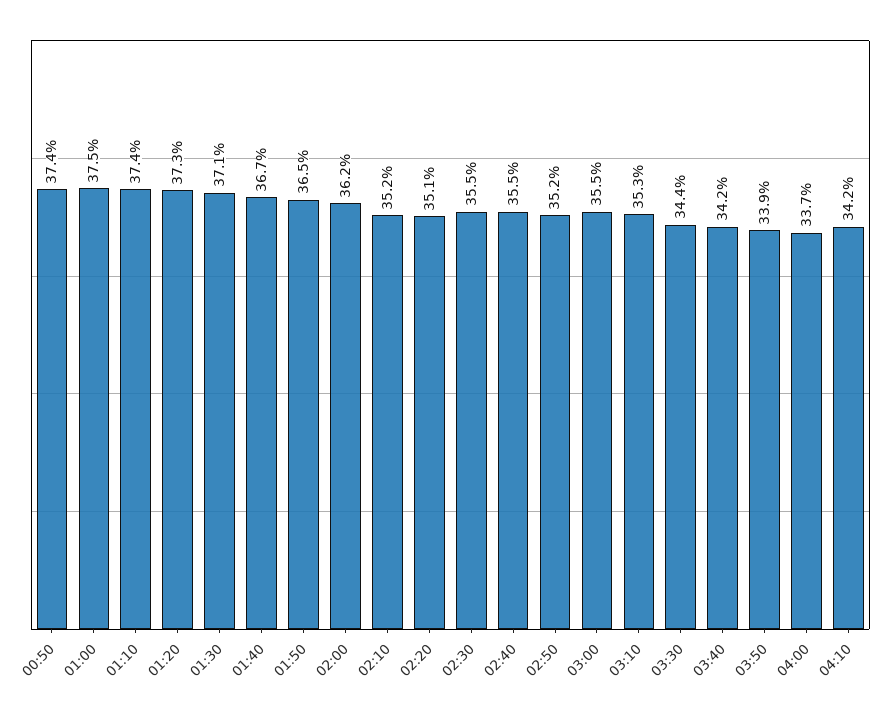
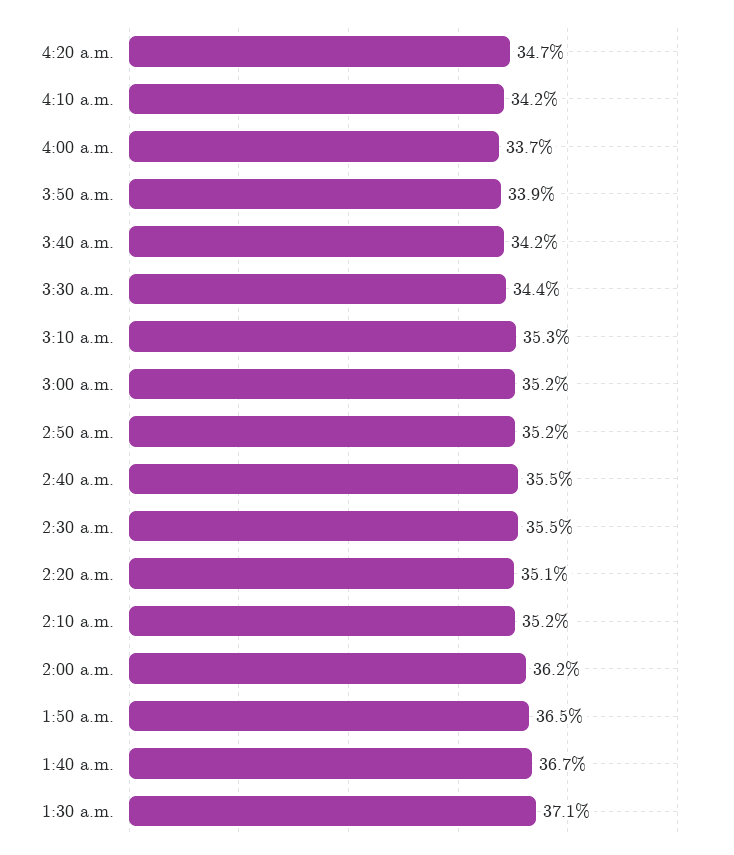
00:50: 37.4 -> none
01:00: 37.5 -> none
01:10: 37.4 -> none
01:20: 37.3 -> none
03:00: 35.5 -> 35.2
4:20 a.m.: none -> 34.7

